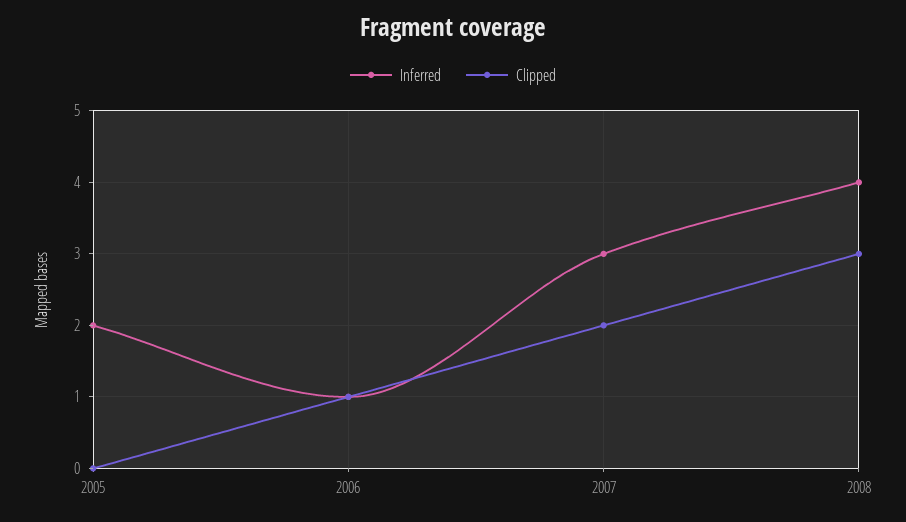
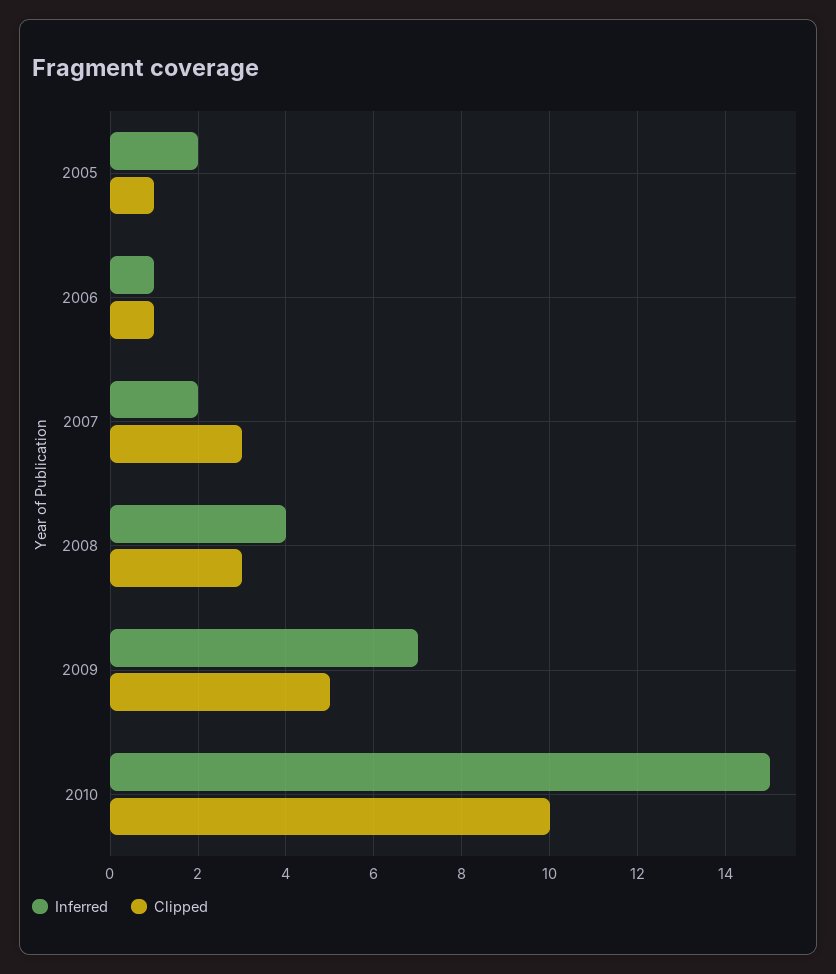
Clipped, 2005: 0 -> 1
Inferred, 2007: 3 -> 2
Clipped, 2007: 2 -> 3
Inferred, 2009: none -> 7
Clipped, 2009: none -> 5
Inferred, 2010: none -> 15
Clipped, 2010: none -> 10

